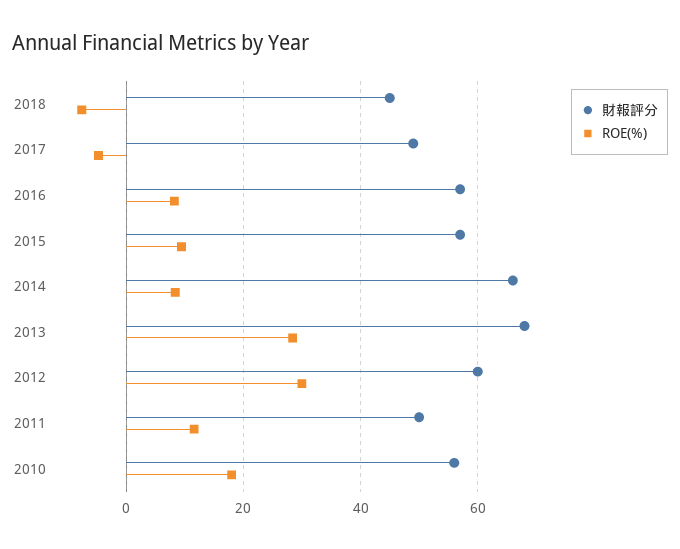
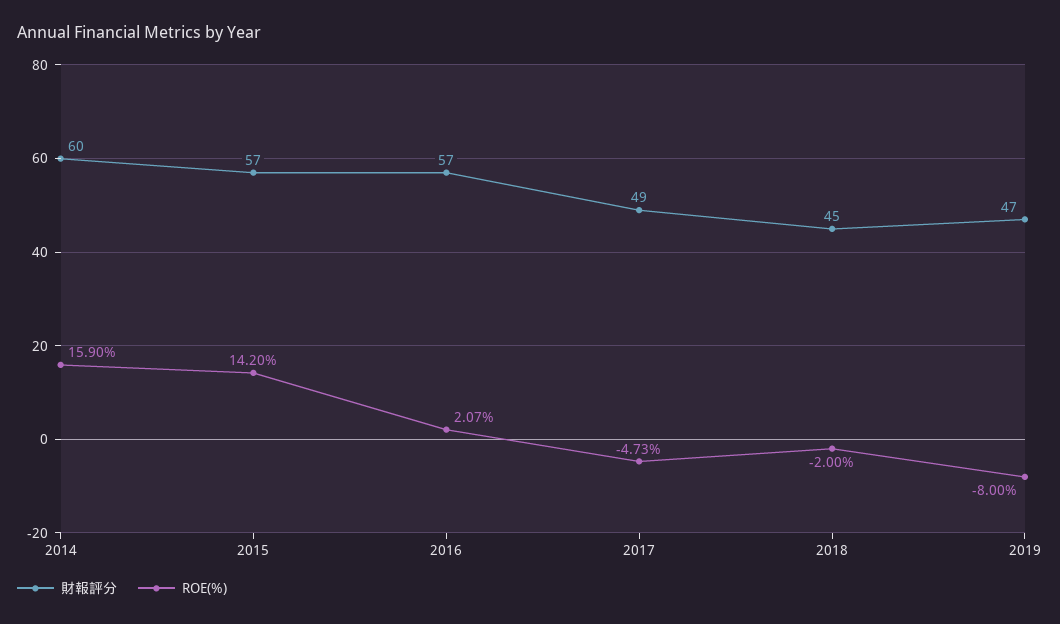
ROE(%), 2018: -8 -> -2
ROE(%), 2016: 8 -> 2.07
ROE(%), 2015: 10 -> 14.2
財報評分, 2014: 66 -> 60
ROE(%), 2014: 8 -> 15.9
財報評分, 2013: 68 -> none
ROE(%), 2013: 28 -> none
財報評分, 2012: 60 -> none
ROE(%), 2012: 30 -> none
財報評分, 2011: 50 -> none
ROE(%), 2011: 12 -> none
財報評分, 2010: 56 -> none
ROE(%), 2010: 18 -> none
財報評分, 2019: none -> 47
ROE(%), 2019: none -> -8

